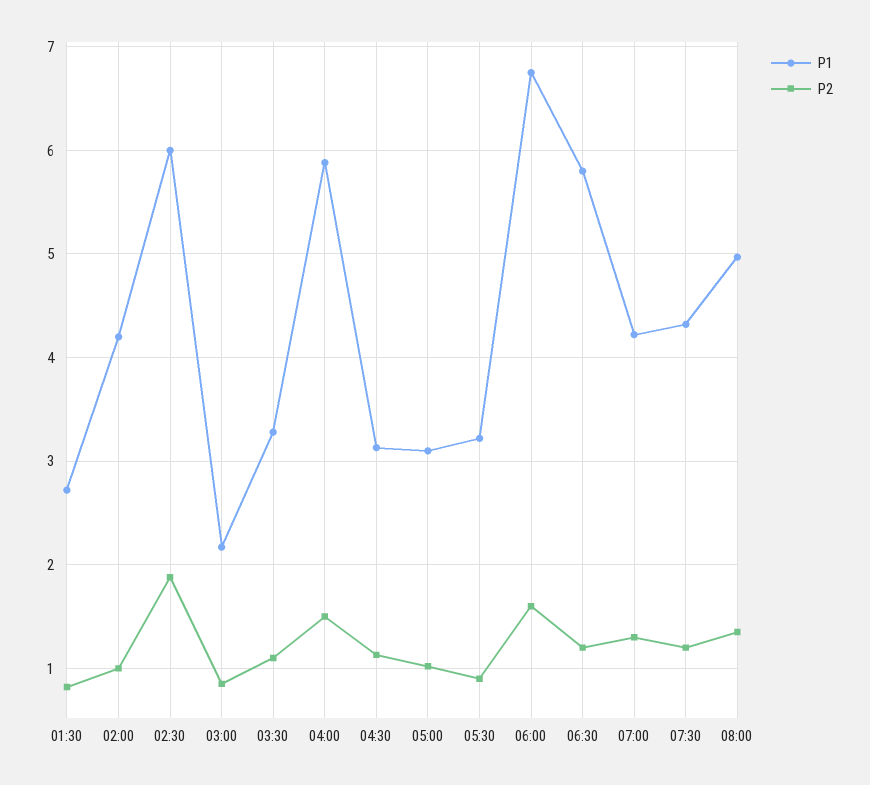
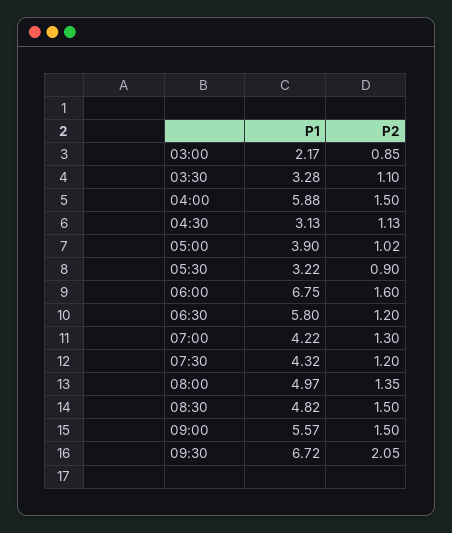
P1, 01:30: 2.7 -> none
P2, 01:30: 0.8 -> none
P1, 02:00: 4.2 -> none
P2, 02:00: 1 -> none
P1, 02:30: 6 -> none
P2, 02:30: 1.9 -> none
P1, 05:00: 3.1 -> 3.9
P1, 08:30: none -> 4.82
P2, 08:30: none -> 1.5
P1, 09:00: none -> 5.57
P2, 09:00: none -> 1.5
P1, 09:30: none -> 6.72
P2, 09:30: none -> 2.05

